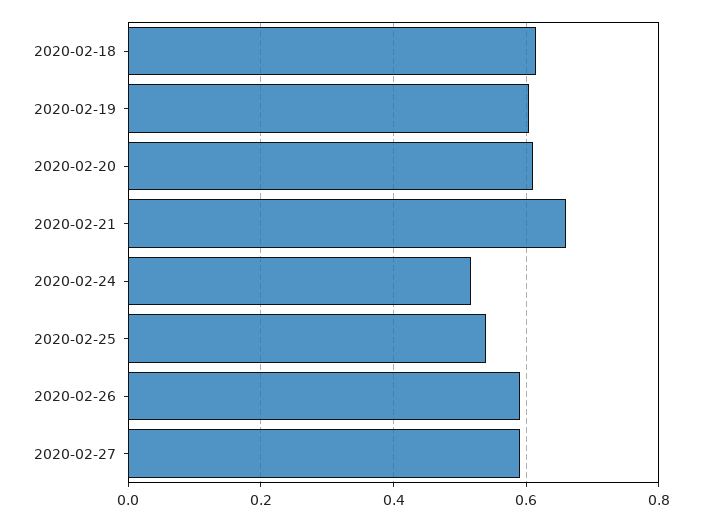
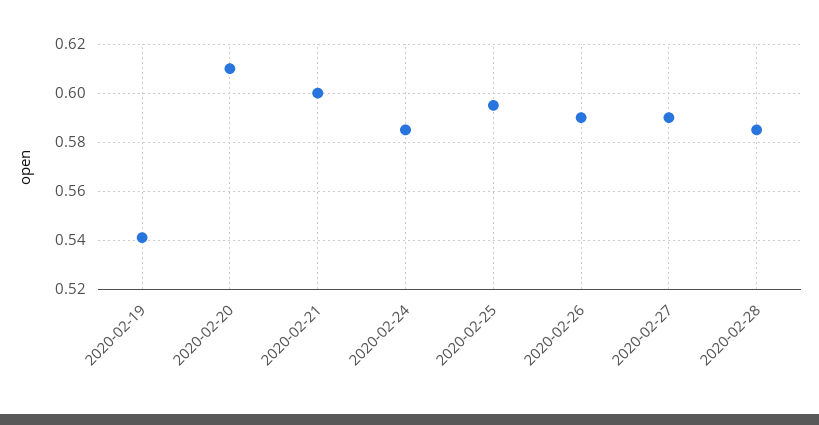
2020-02-18: 0.62 -> none
2020-02-19: 0.6 -> 0.54
2020-02-21: 0.66 -> 0.6
2020-02-24: 0.52 -> 0.585
2020-02-25: 0.54 -> 0.595
2020-02-28: none -> 0.585

